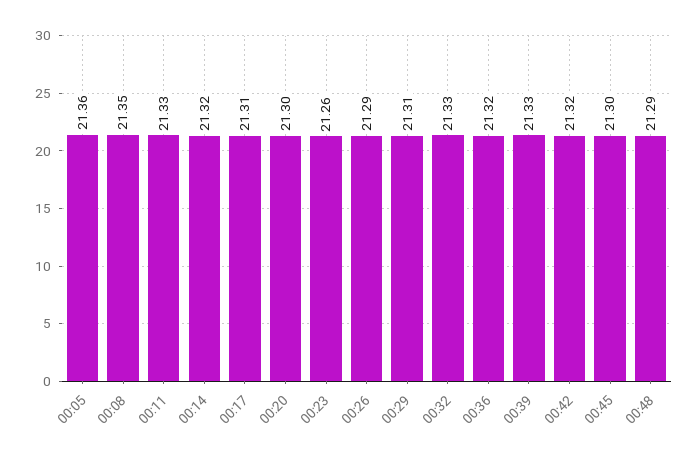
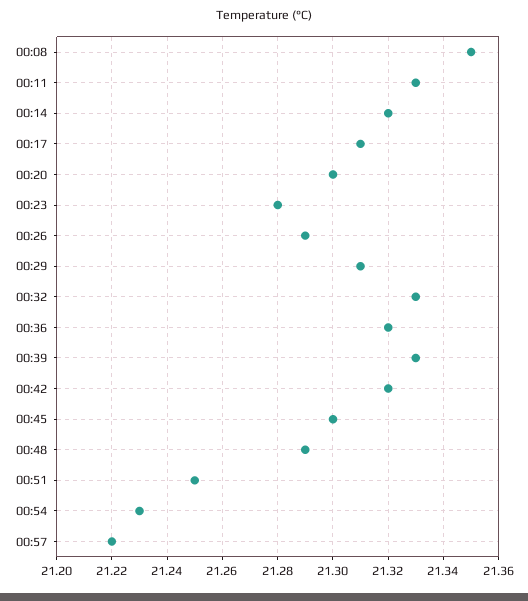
00:05: 21.36 -> none
00:23: 21.26 -> 21.28
00:51: none -> 21.25
00:54: none -> 21.23
00:57: none -> 21.22

